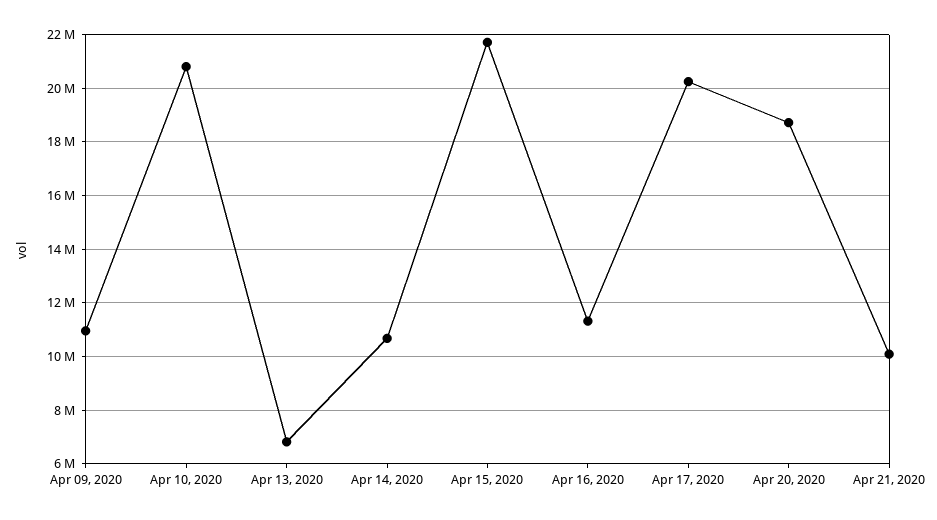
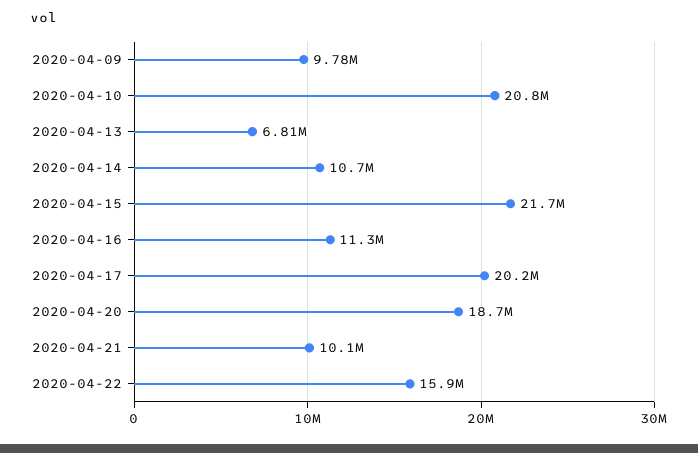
Apr 09, 2020: 11000000 -> 9780000
2020-04-22: none -> 15900000

